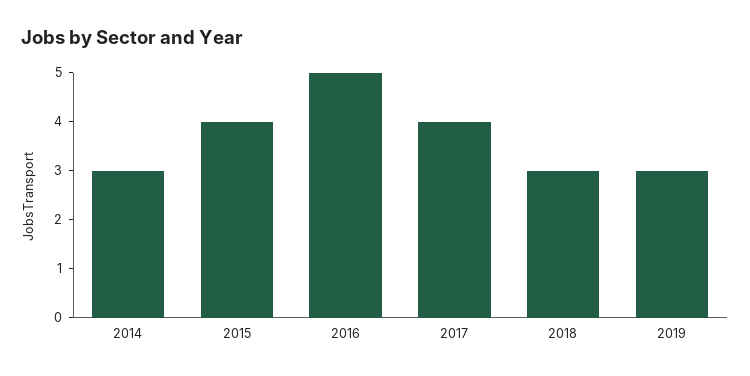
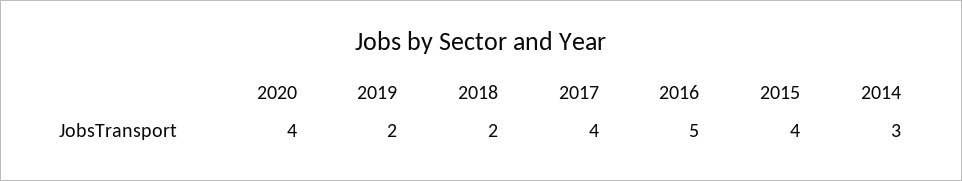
2018: 3 -> 2
2019: 3 -> 2
2020: none -> 4

